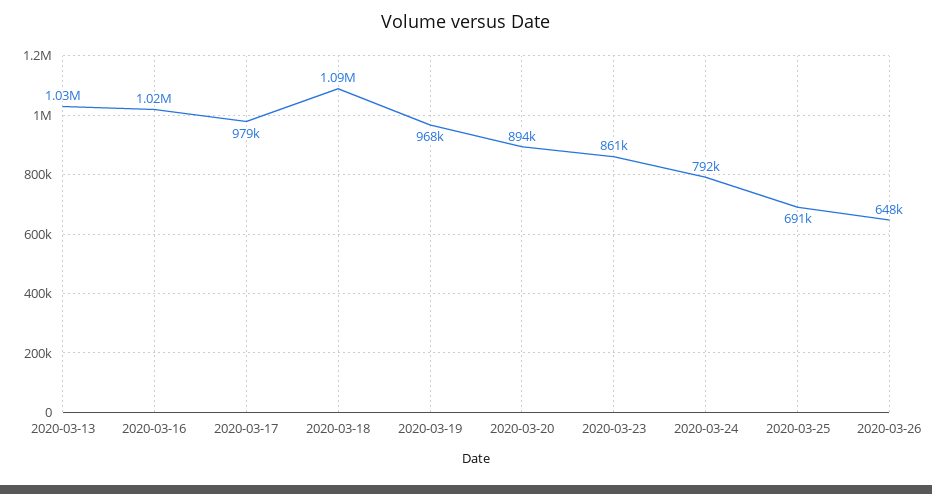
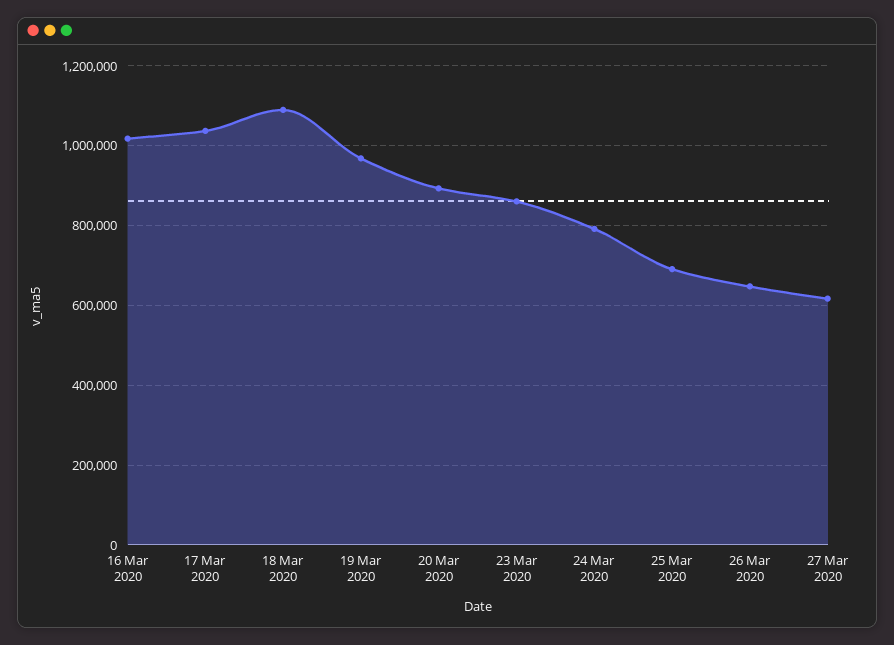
2020-03-13: 1030000 -> none
2020-03-17: 979000 -> 1040000
27 Mar 2020: none -> 620000

